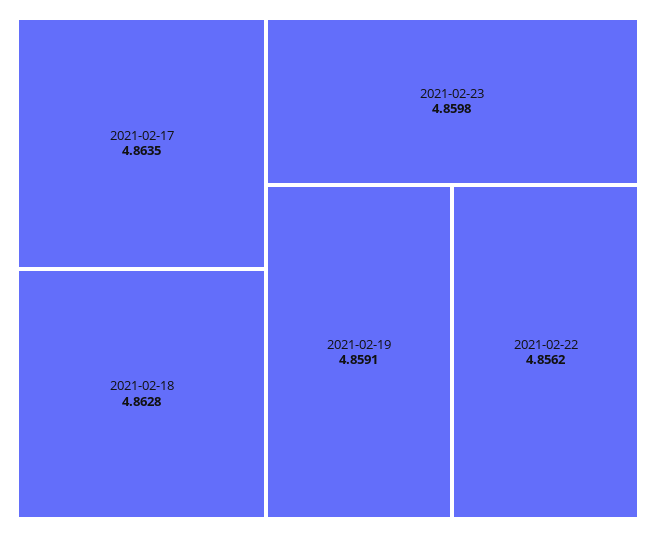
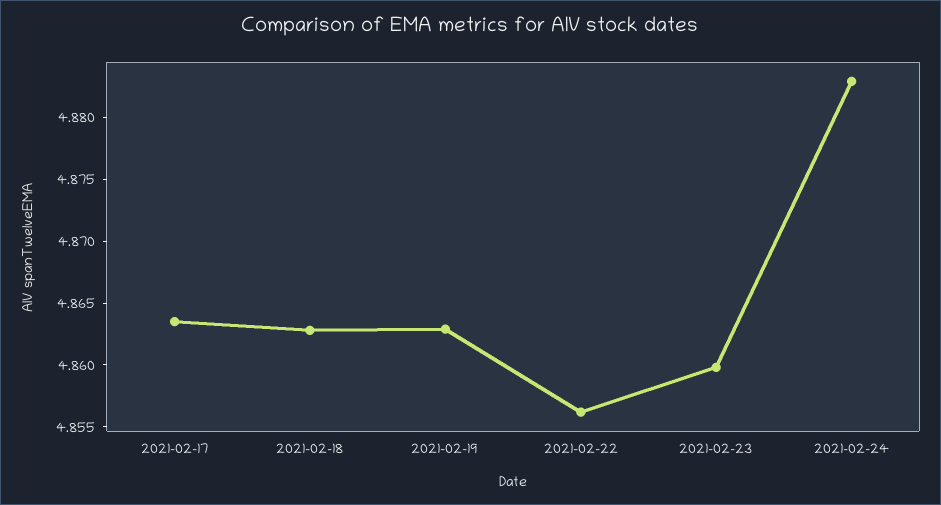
2021-02-19: 4.8591 -> 4.863
2021-02-24: none -> 4.883

